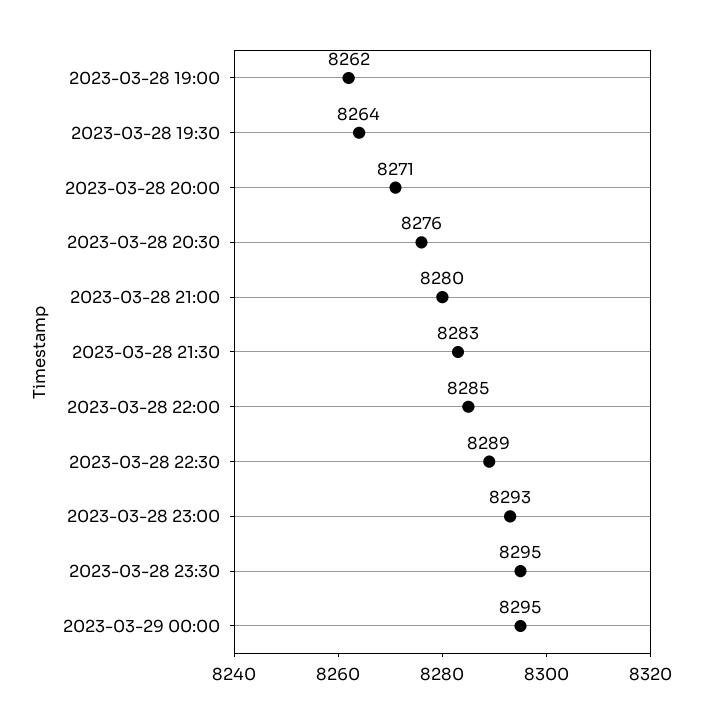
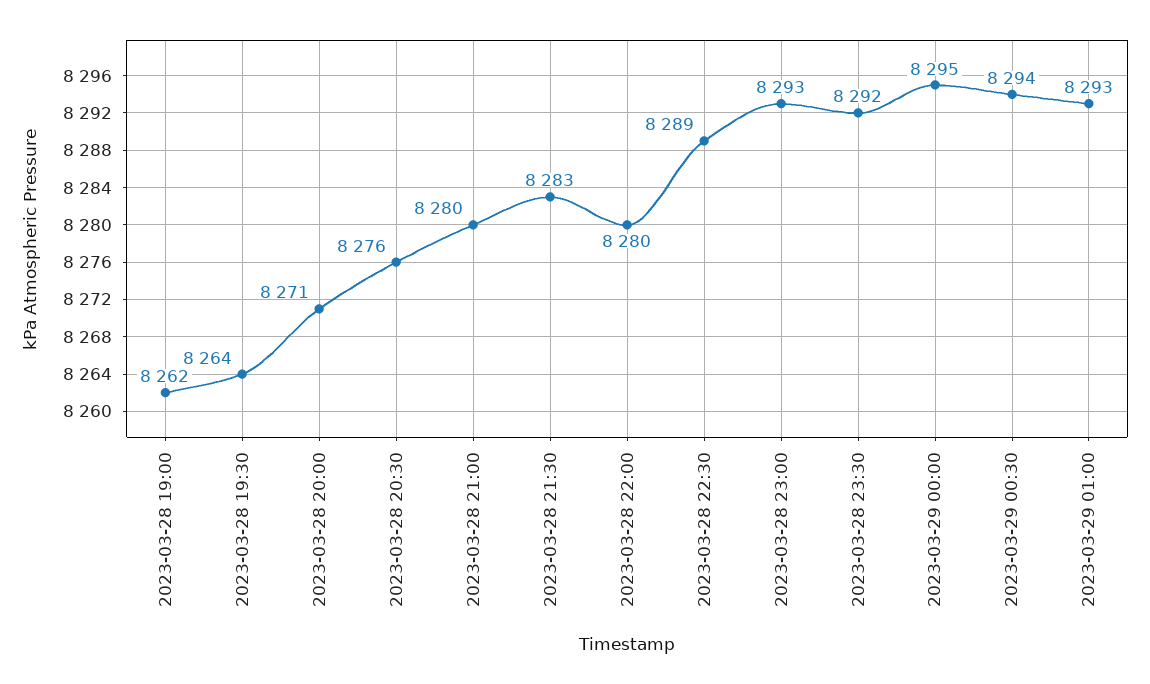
2023-03-28 22:00: 8285 -> 8280
2023-03-28 23:30: 8295 -> 8292
2023-03-29 00:30: none -> 8294
2023-03-29 01:00: none -> 8293

